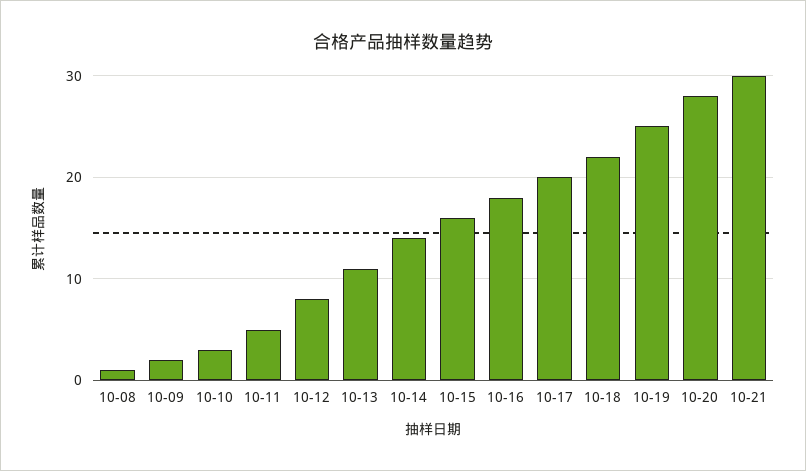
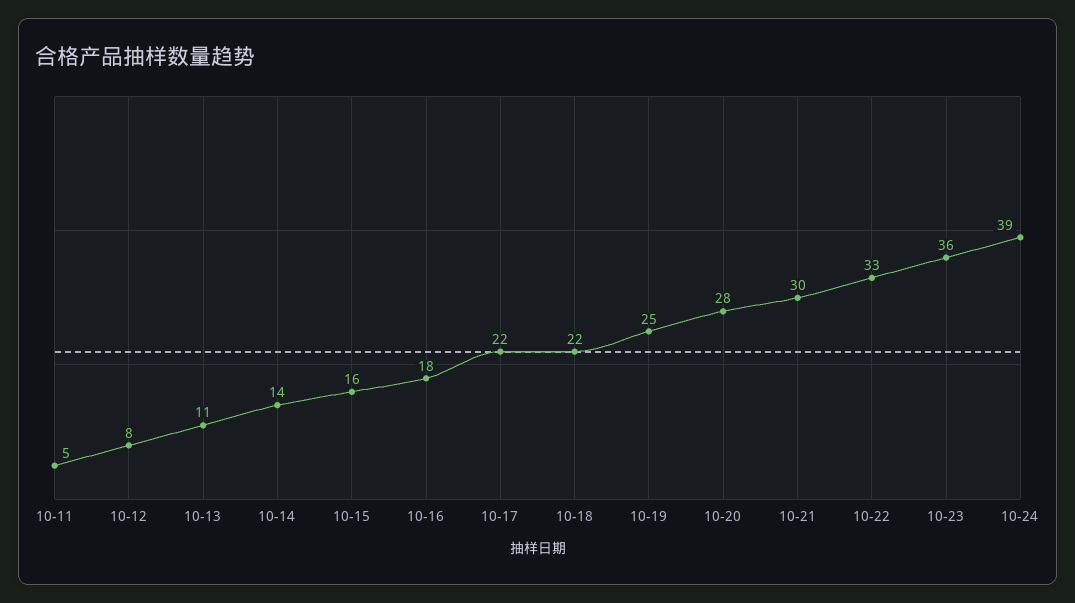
10-08: 1 -> none
10-09: 2 -> none
10-10: 3 -> none
10-17: 20 -> 22
10-22: none -> 33
10-23: none -> 36
10-24: none -> 39

